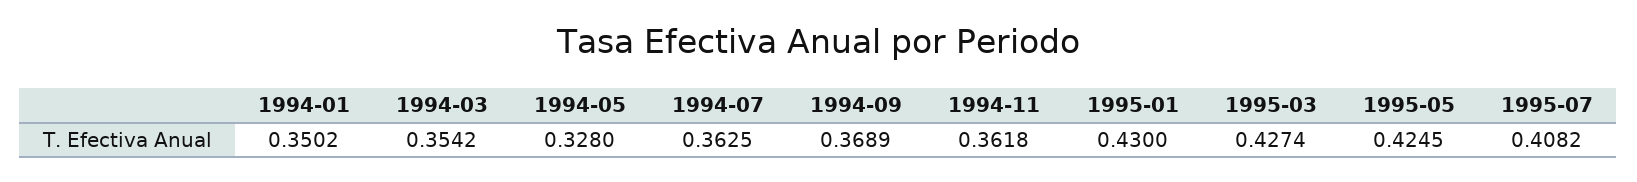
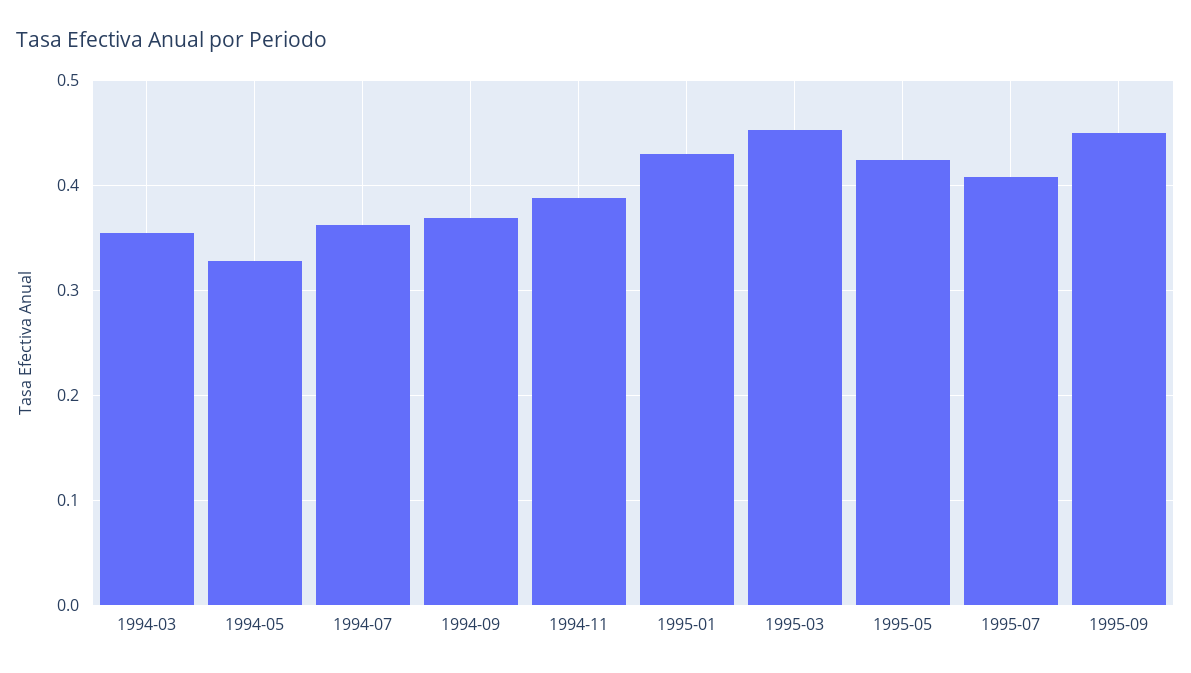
1994-01: 0.3502 -> none
1994-11: 0.3618 -> 0.39
1995-03: 0.4274 -> 0.45
1995-09: none -> 0.45

